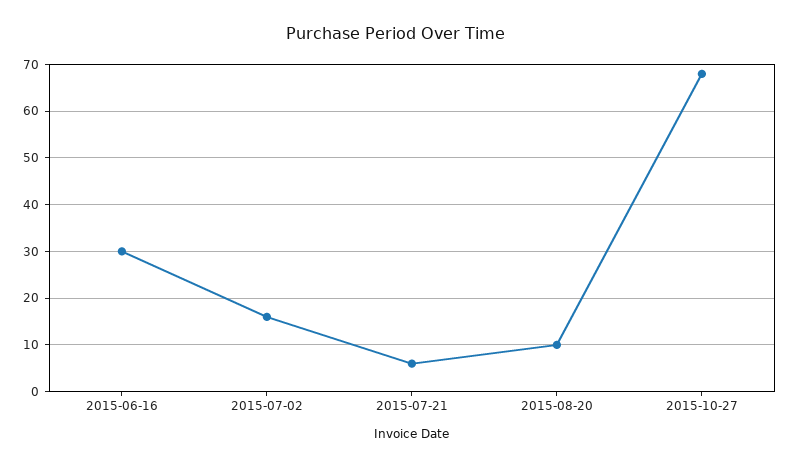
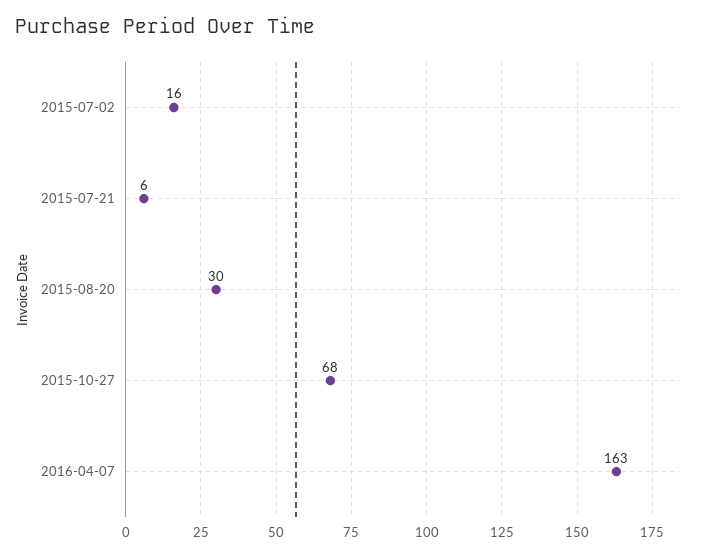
2015-06-16: 30 -> none
2015-08-20: 10 -> 30
2016-04-07: none -> 163

